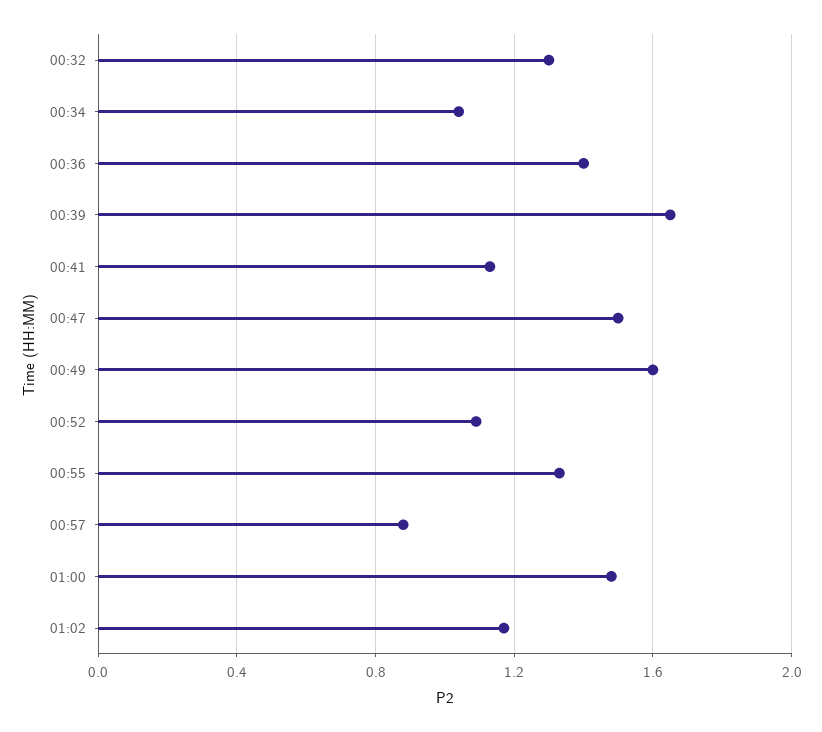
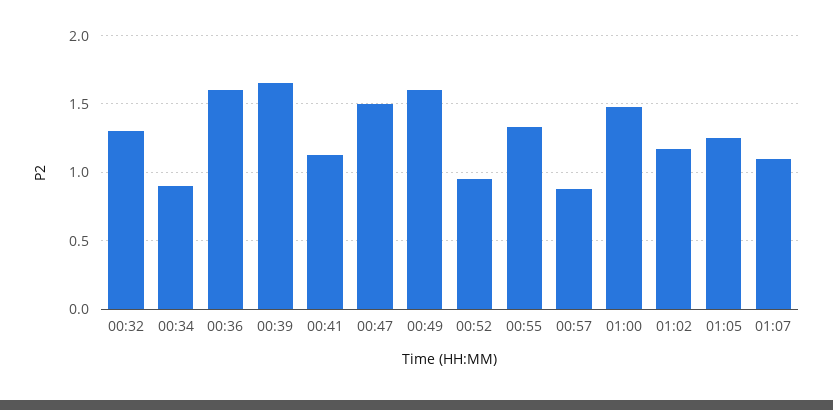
00:34: 1.05 -> 0.9
00:36: 1.4 -> 1.6
00:52: 1.1 -> 0.95
01:05: none -> 1.25
01:07: none -> 1.1

